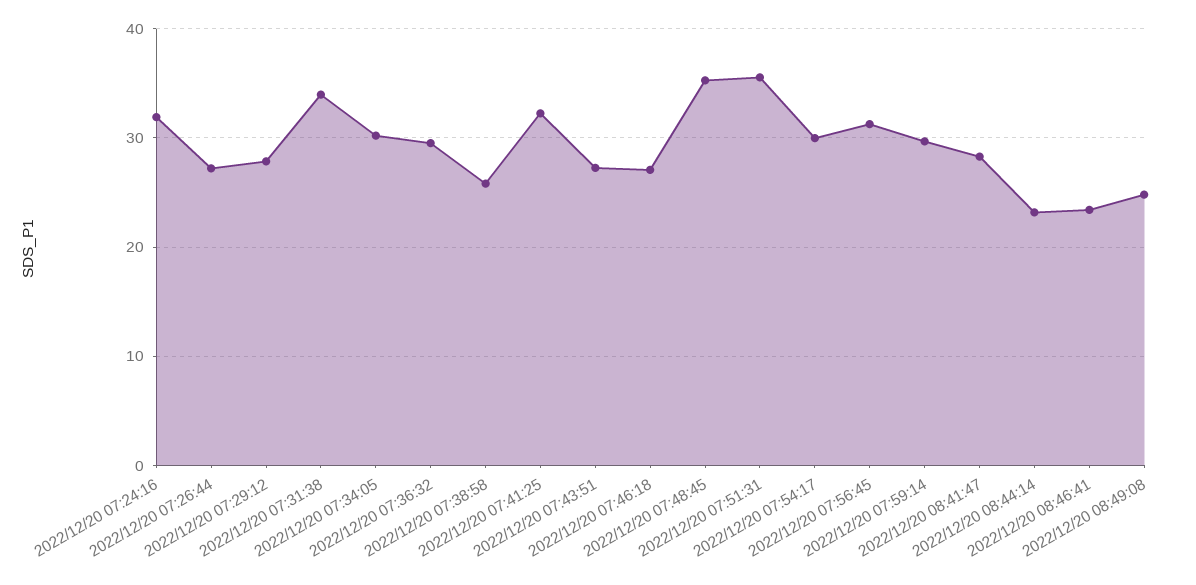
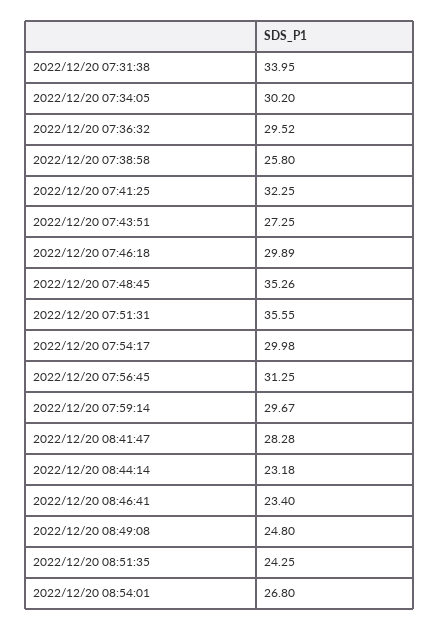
2022/12/20 07:24:16: 32 -> none
2022/12/20 07:26:44: 27 -> none
2022/12/20 07:29:12: 28 -> none
2022/12/20 07:46:18: 27 -> 29.89
2022/12/20 08:51:35: none -> 24.25
2022/12/20 08:54:01: none -> 26.8

